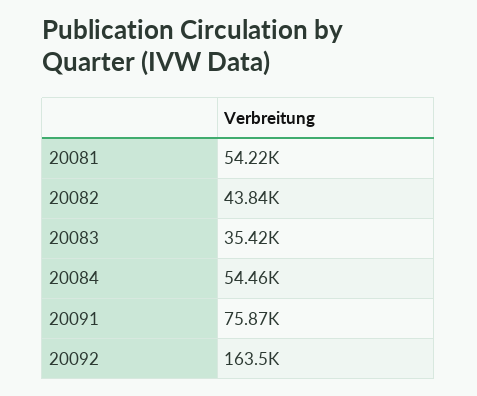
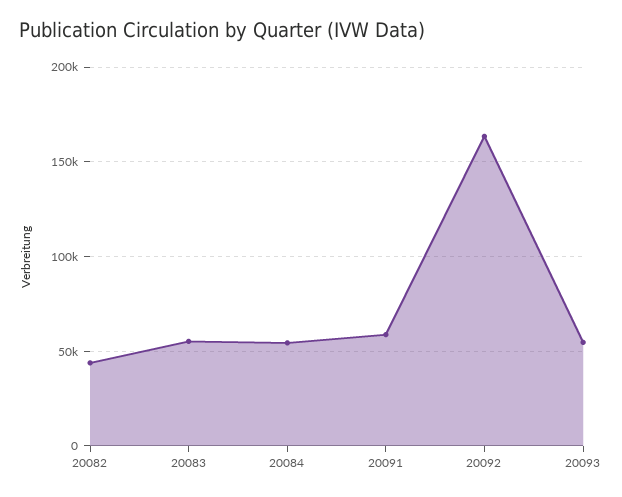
20081: 54220 -> none
20083: 35420 -> 55000
20091: 75870 -> 60000
20093: none -> 55000

